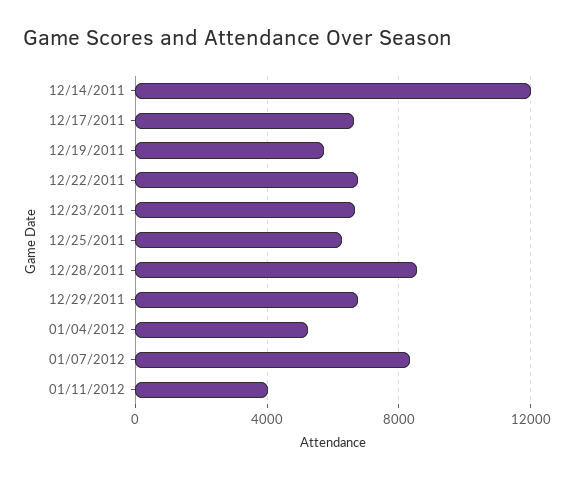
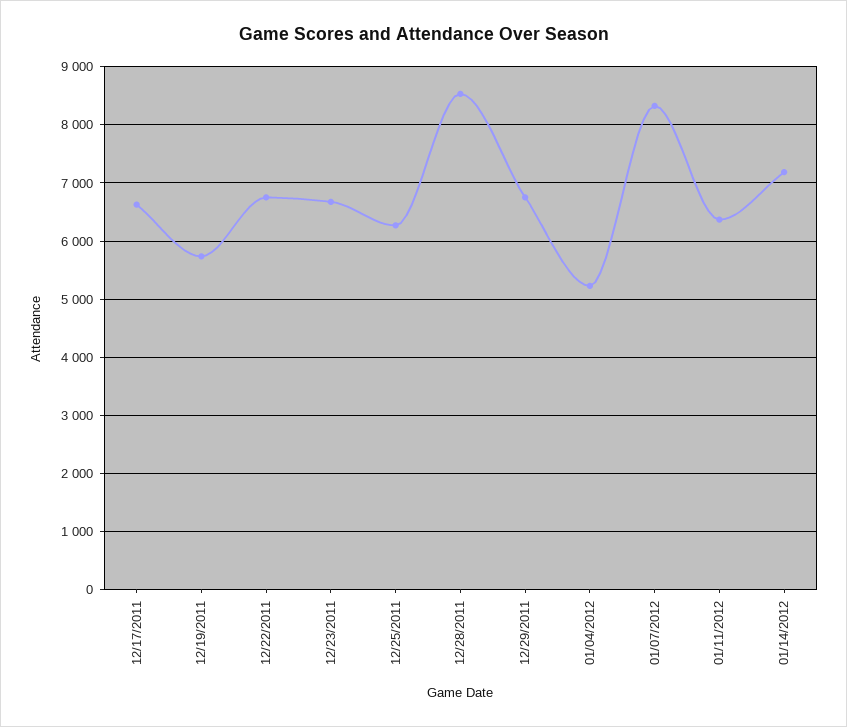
12/14/2011: 12000 -> none
01/11/2012: 4000 -> 6400
01/14/2012: none -> 7200

